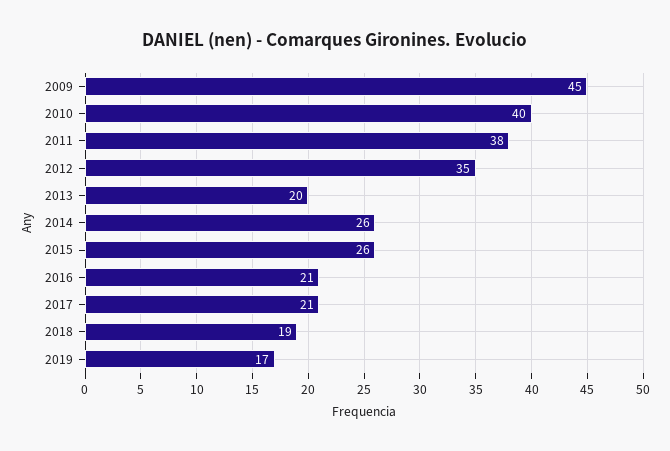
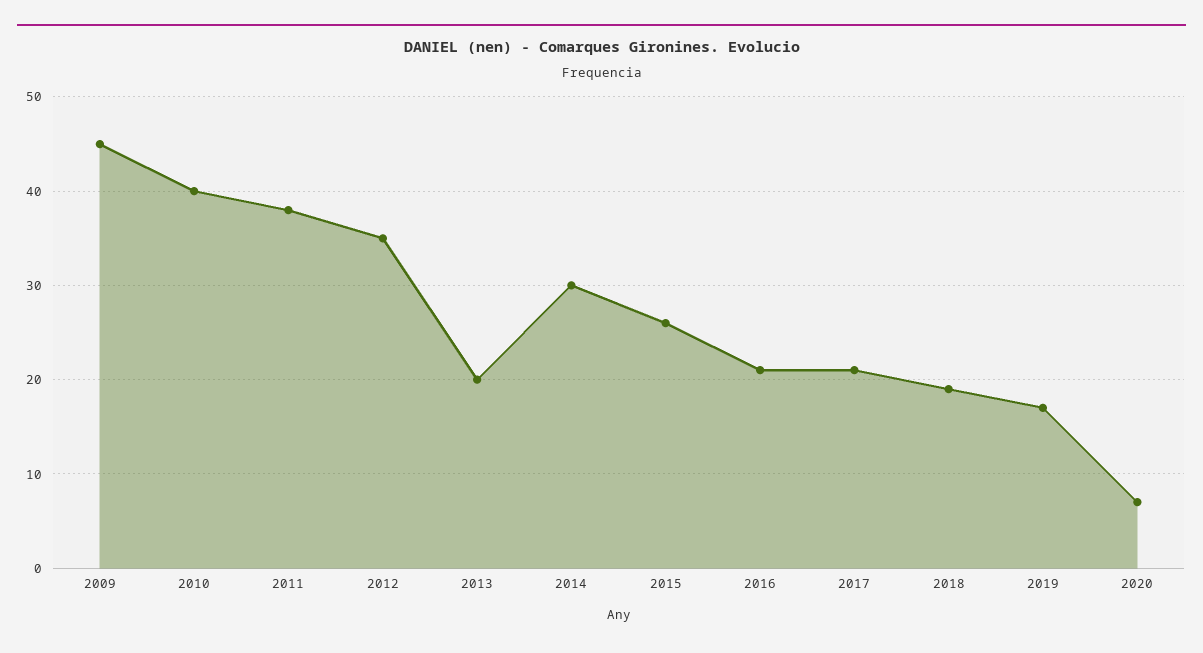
2014: 26 -> 30
2020: none -> 7

